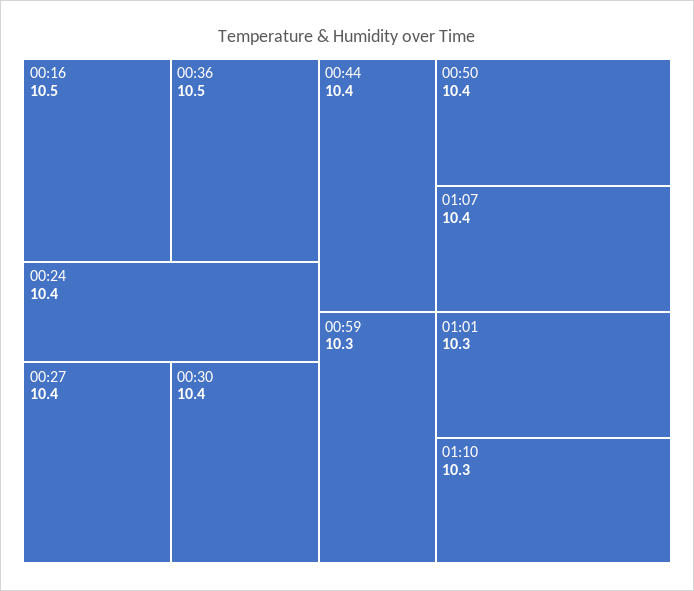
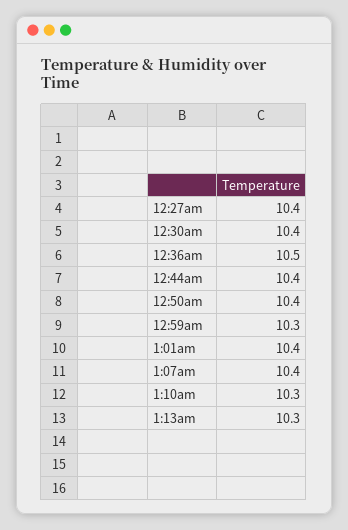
00:16: 10.5 -> none
00:24: 10.4 -> none
01:01: 10.3 -> 10.4
1:13am: none -> 10.3

